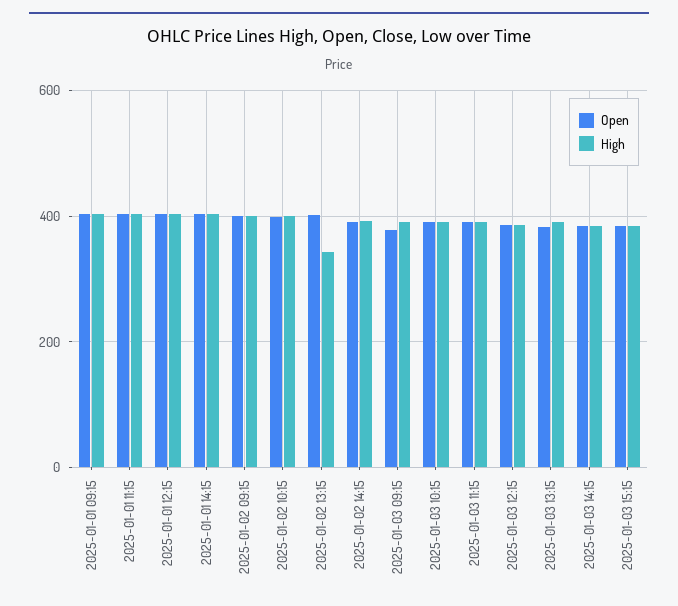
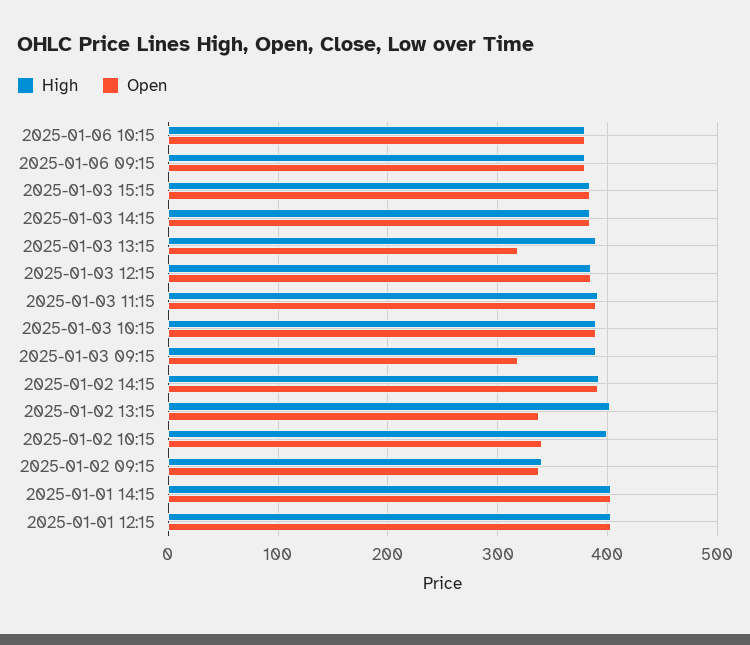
Open, 2025-01-01 09:15: 400 -> none
High, 2025-01-01 09:15: 400 -> none
Open, 2025-01-01 11:15: 400 -> none
High, 2025-01-01 11:15: 400 -> none
Open, 2025-01-02 09:15: 400 -> 340
High, 2025-01-02 09:15: 400 -> 340
Open, 2025-01-02 10:15: 400 -> 340
Open, 2025-01-02 13:15: 400 -> 340
High, 2025-01-02 13:15: 340 -> 400
Open, 2025-01-03 09:15: 380 -> 320
Open, 2025-01-03 13:15: 380 -> 320
High, 2025-01-06 10:15: none -> 380
Open, 2025-01-06 10:15: none -> 380
High, 2025-01-06 09:15: none -> 380
Open, 2025-01-06 09:15: none -> 380

